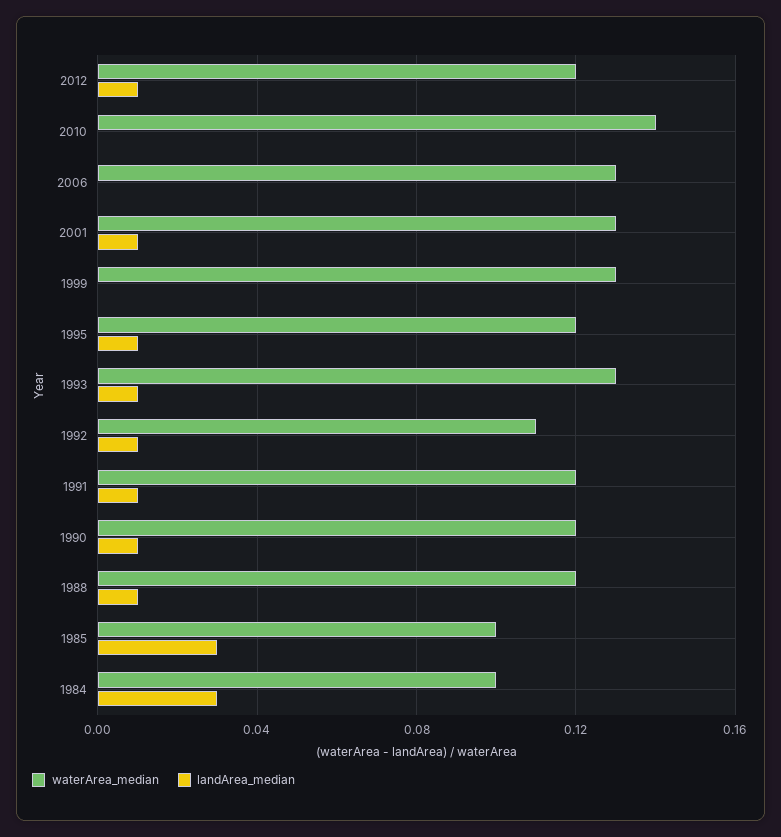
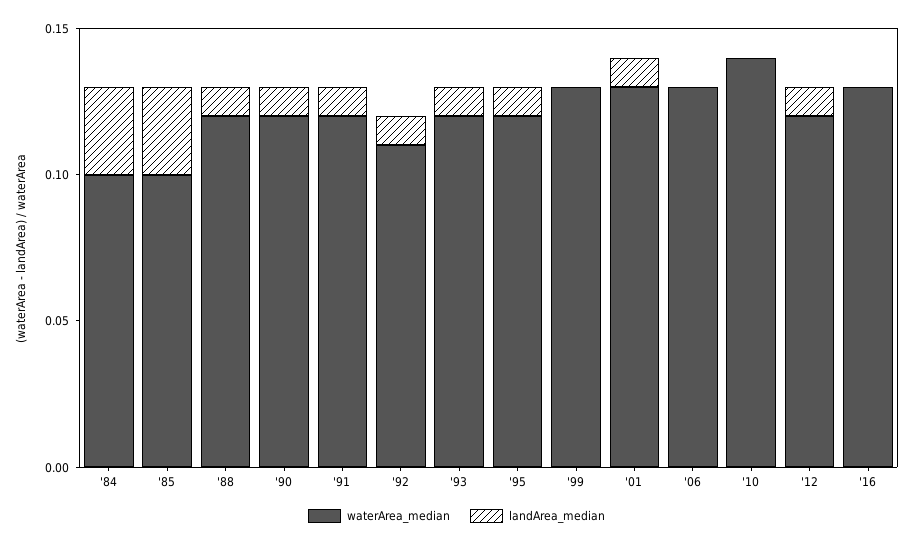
waterArea_median, 1993: 0.13 -> 0.12
waterArea_median, '16: none -> 0.13
landArea_median, '16: none -> 0

